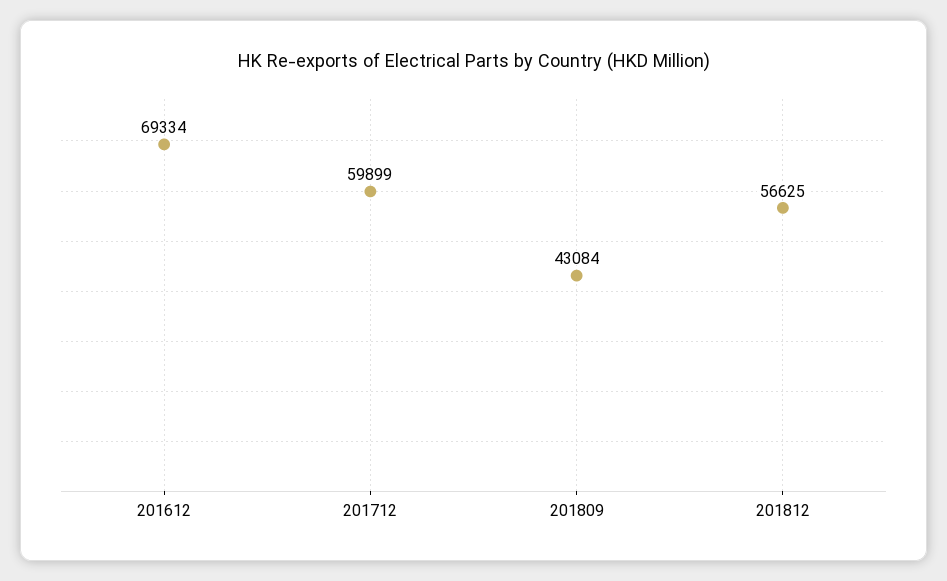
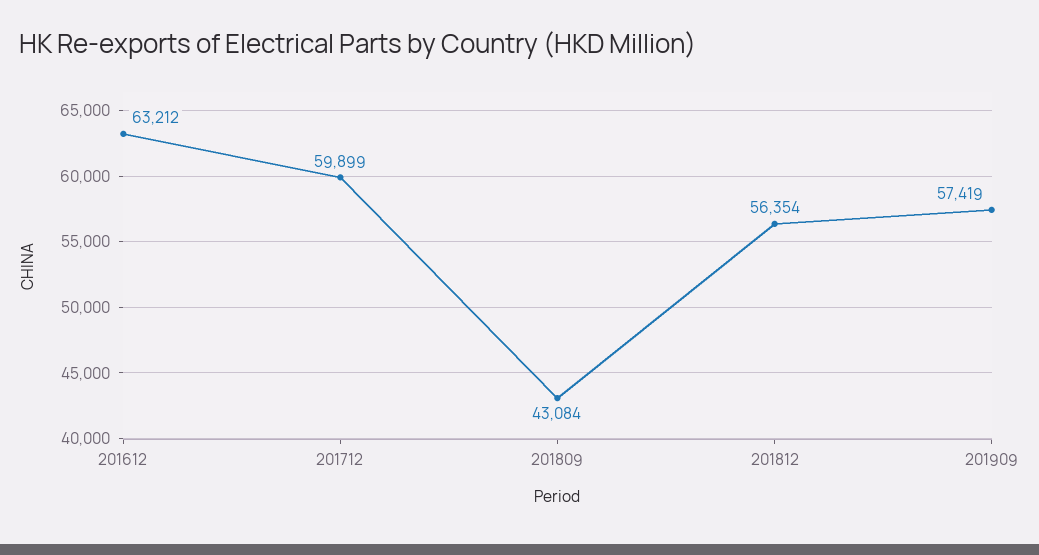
201612: 69334 -> 63212
201812: 56625 -> 56354
201909: none -> 57419

